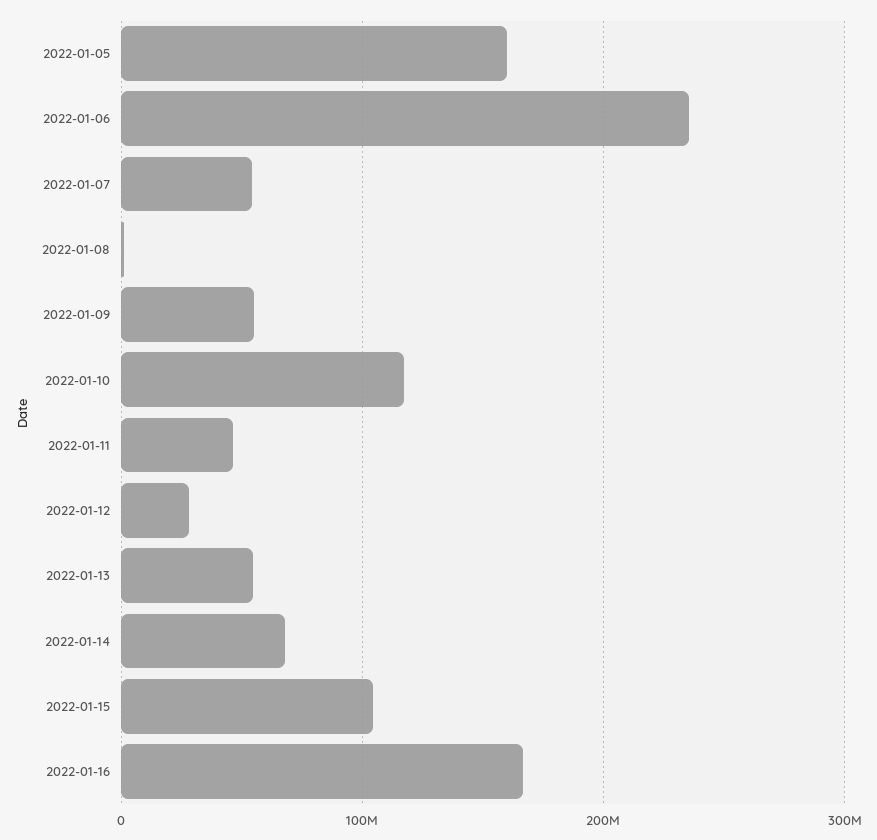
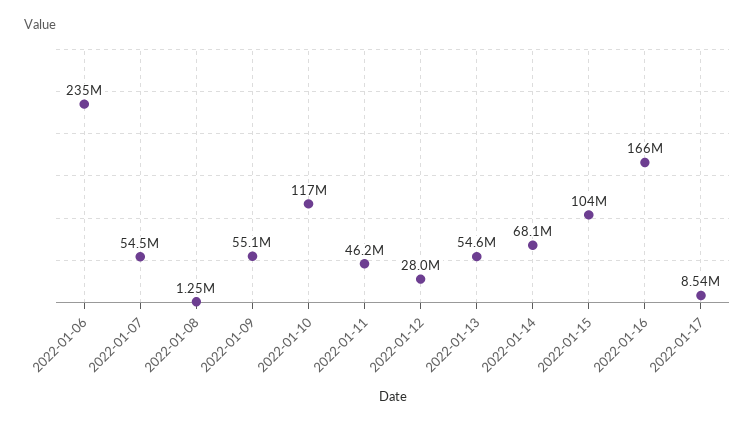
2022-01-05: 160000000 -> none
2022-01-17: none -> 8540000

